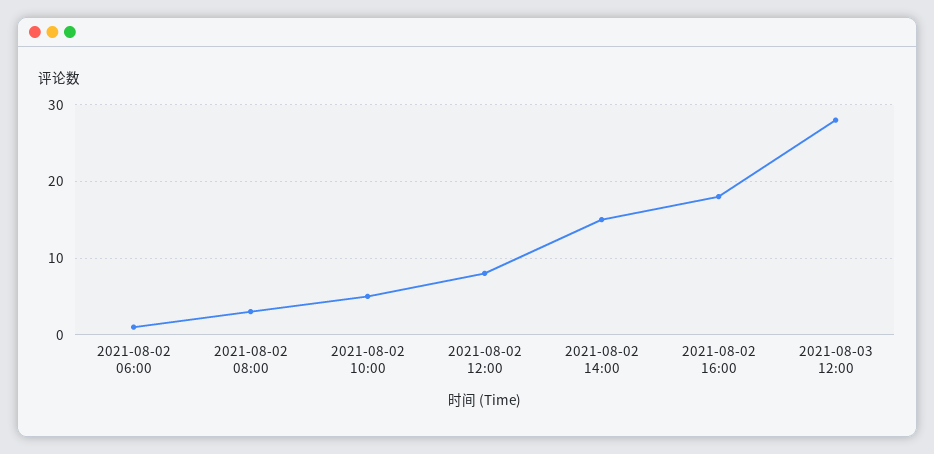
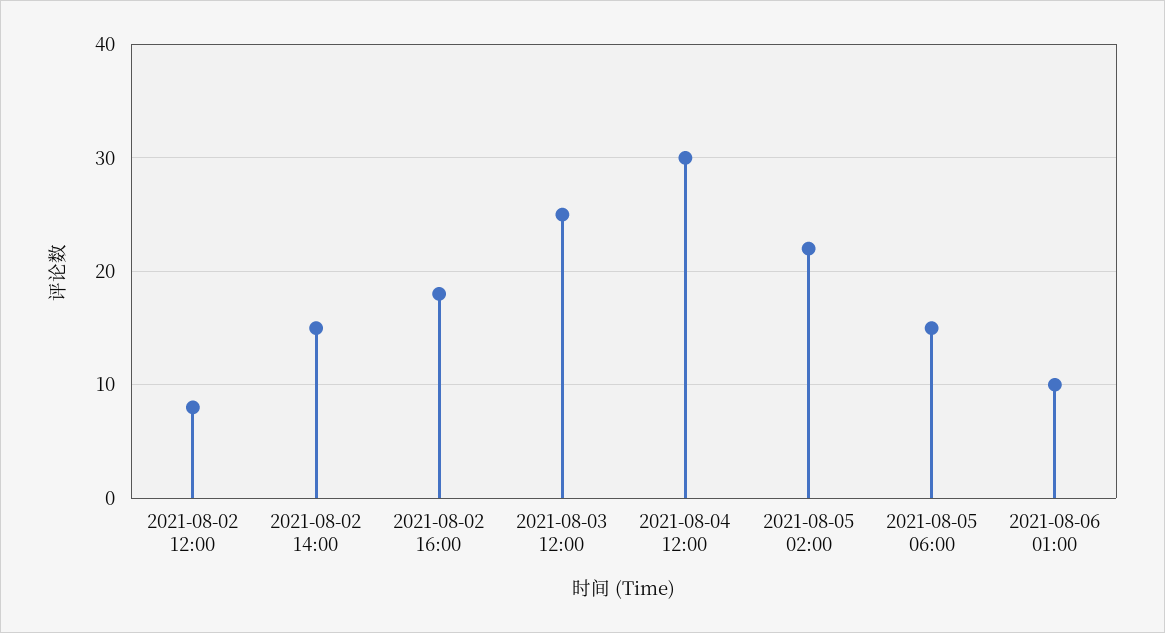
2021-08-02 06:00: 1 -> none
2021-08-02 08:00: 3 -> none
2021-08-02 10:00: 5 -> none
2021-08-03 12:00: 28 -> 25
2021-08-04 12:00: none -> 30
2021-08-05 02:00: none -> 22
2021-08-05 06:00: none -> 15
2021-08-06 01:00: none -> 10

